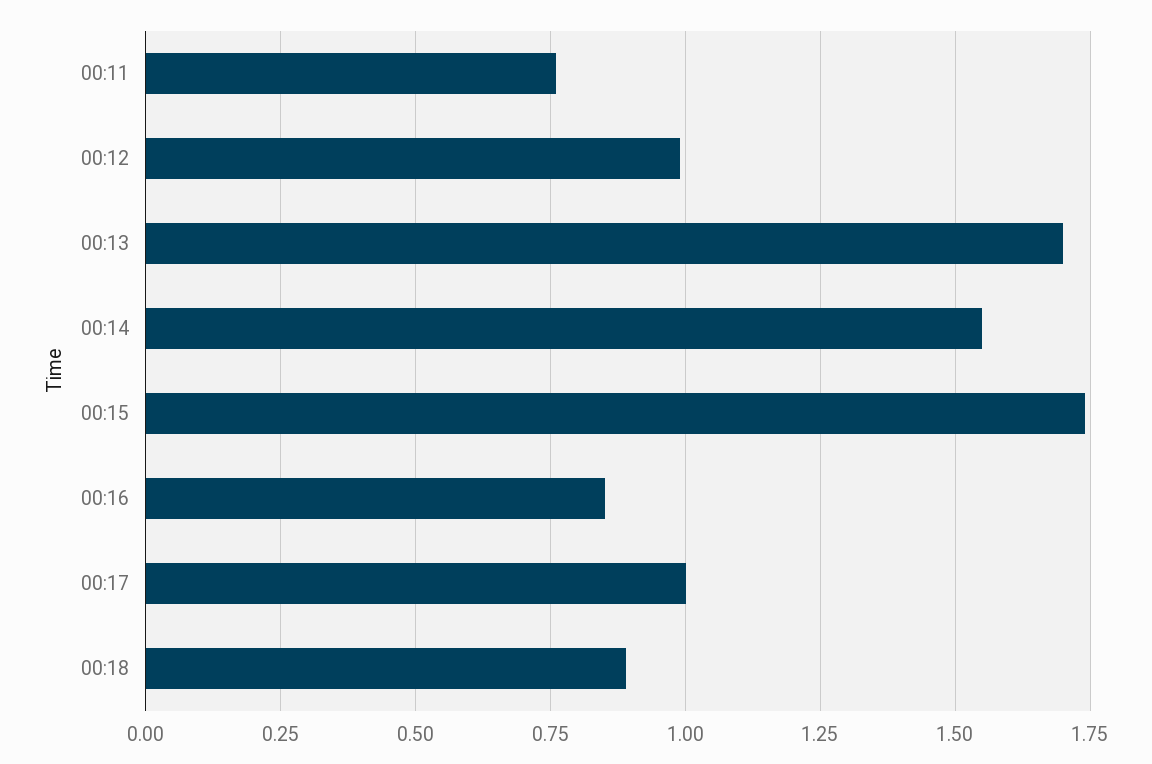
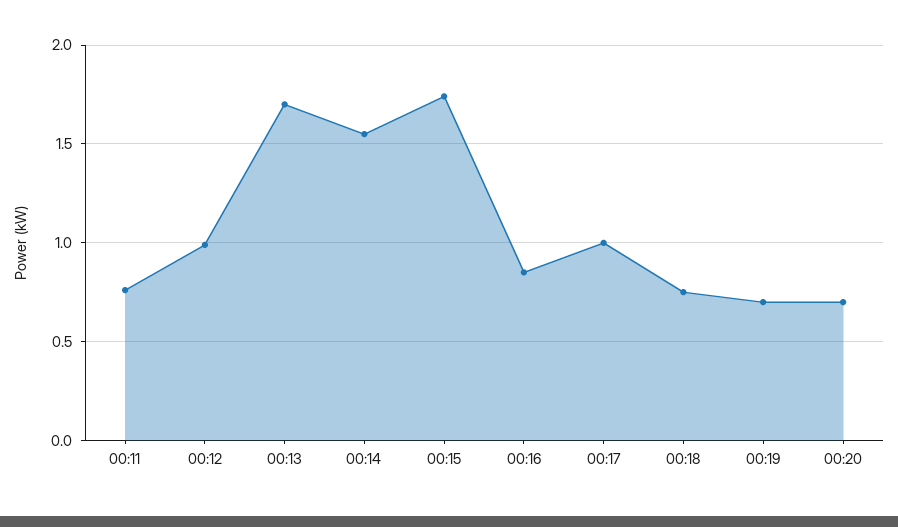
00:18: 0.9 -> 0.75
00:19: none -> 0.7
00:20: none -> 0.7

